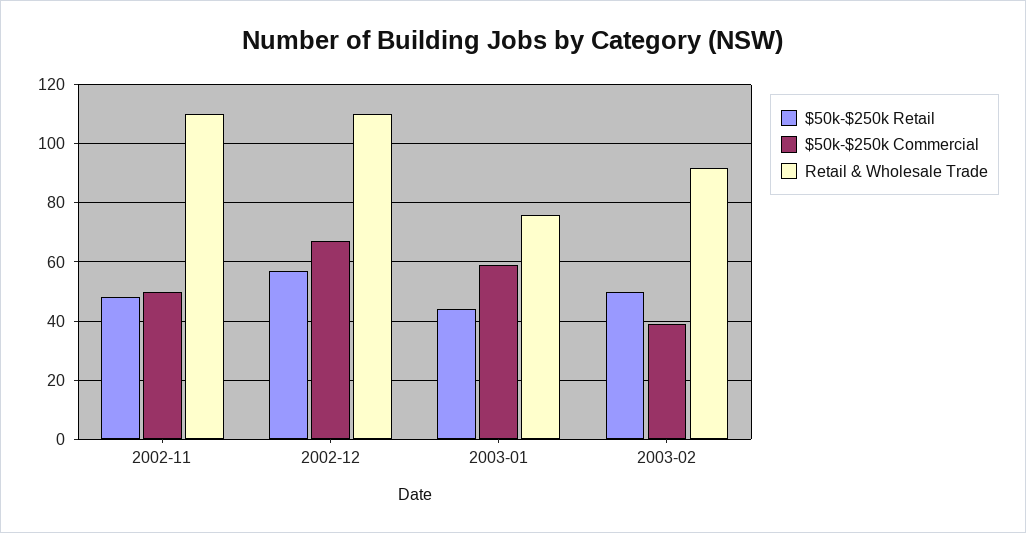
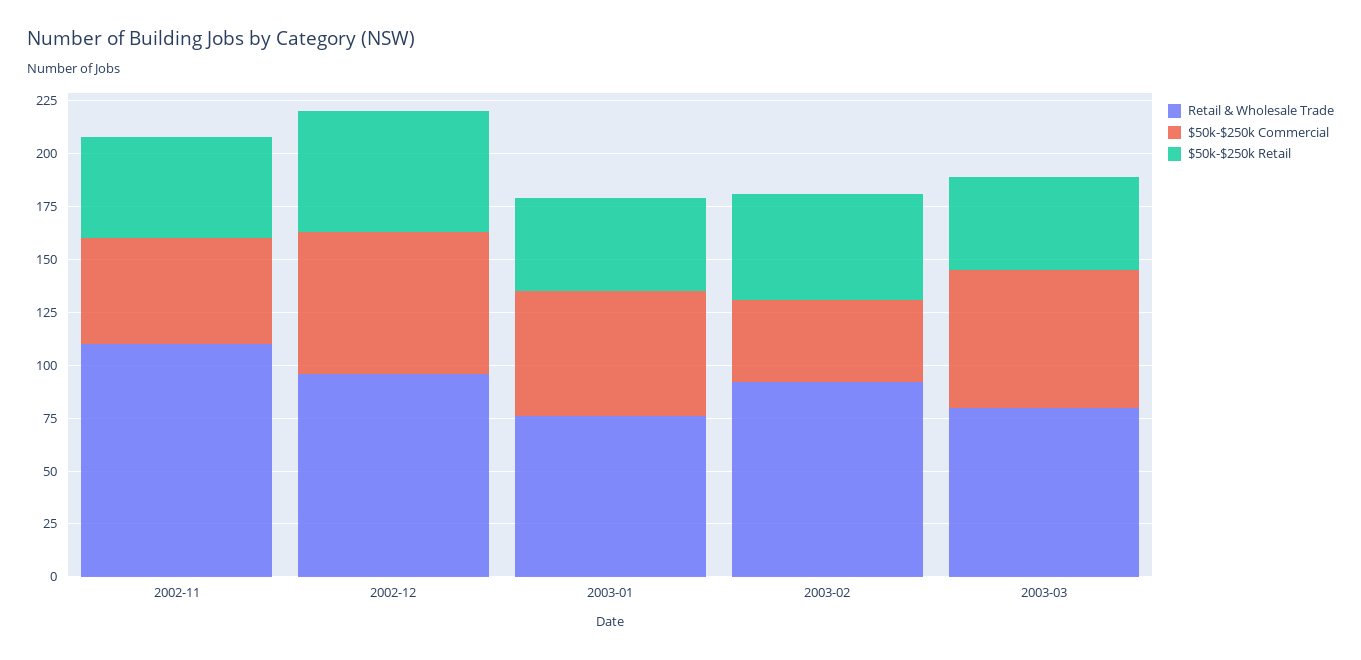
Retail & Wholesale Trade, 2002-12: 110 -> 95
Retail & Wholesale Trade, 2003-03: none -> 80
$50k-$250k Commercial, 2003-03: none -> 65
$50k-$250k Retail, 2003-03: none -> 45

